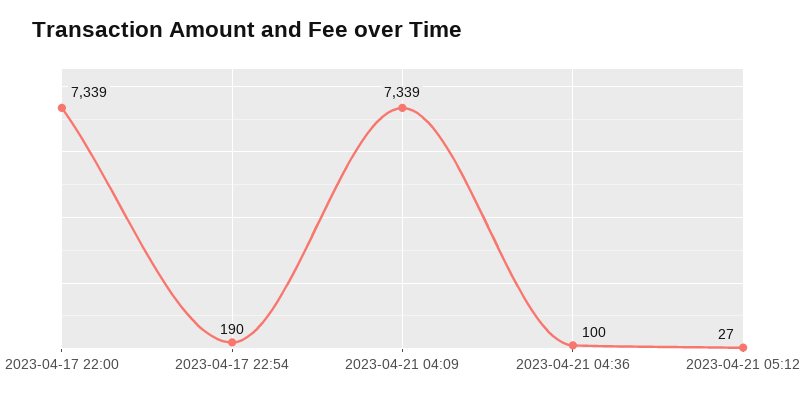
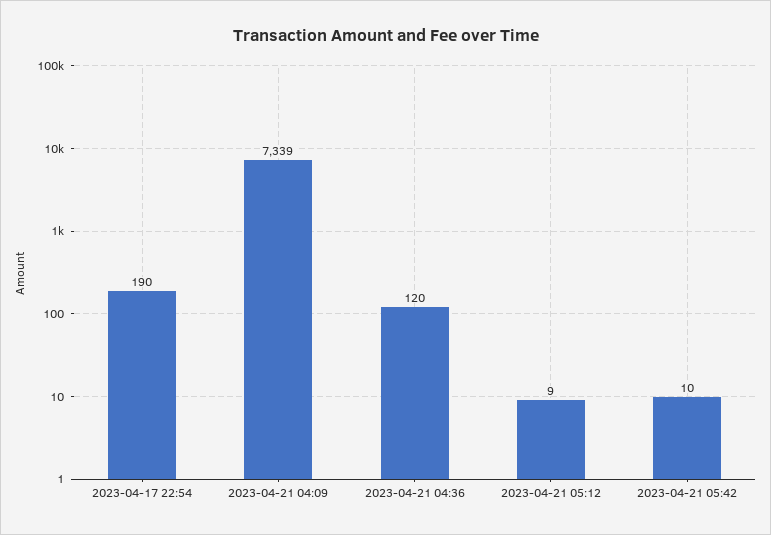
2023-04-17 22:00: 7339 -> none
2023-04-21 04:36: 100 -> 120
2023-04-21 05:12: 27 -> 9
2023-04-21 05:42: none -> 10

